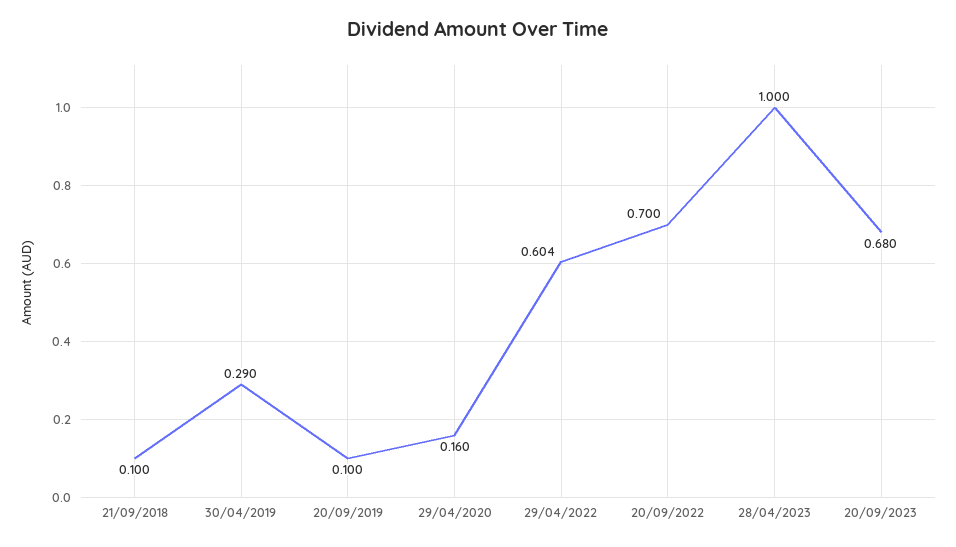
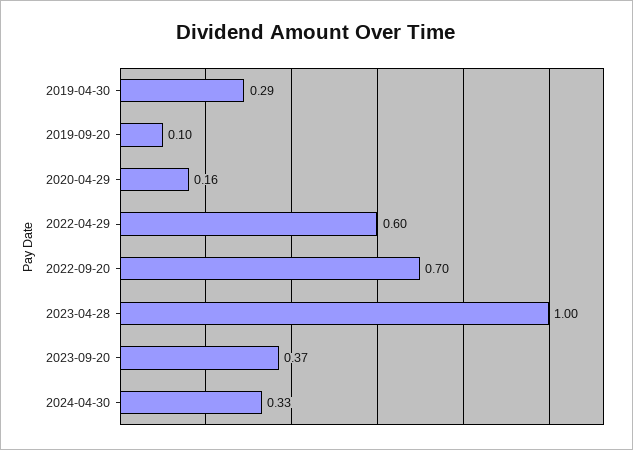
21/09/2018: 0.1 -> none
20/09/2023: 0.68 -> 0.37
2024-04-30: none -> 0.33

